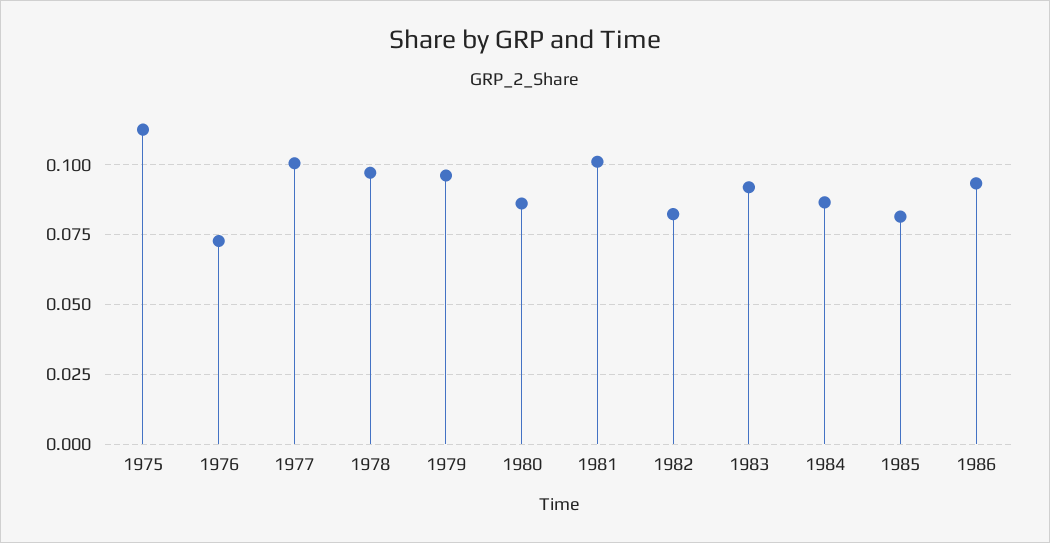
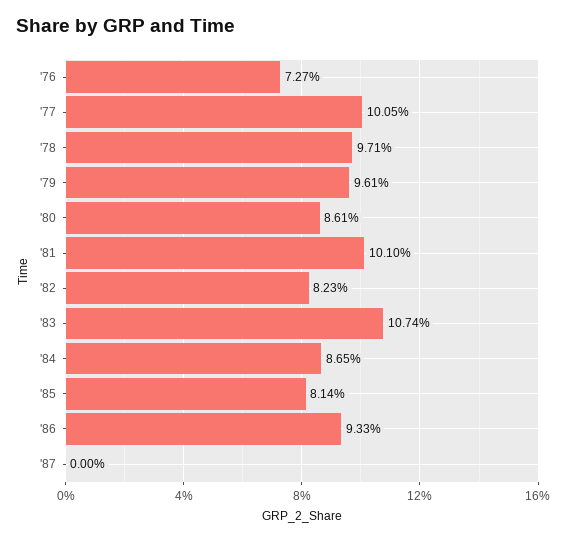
1975: 0.1125 -> none
1983: 0.0925 -> 0.1074
'87: none -> 0

